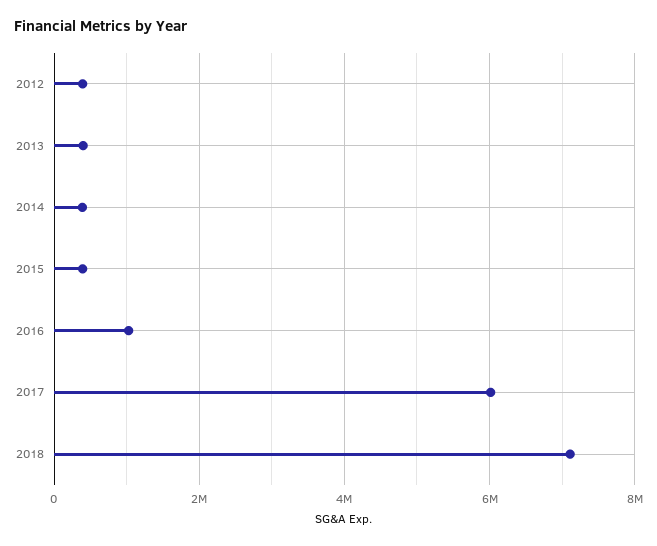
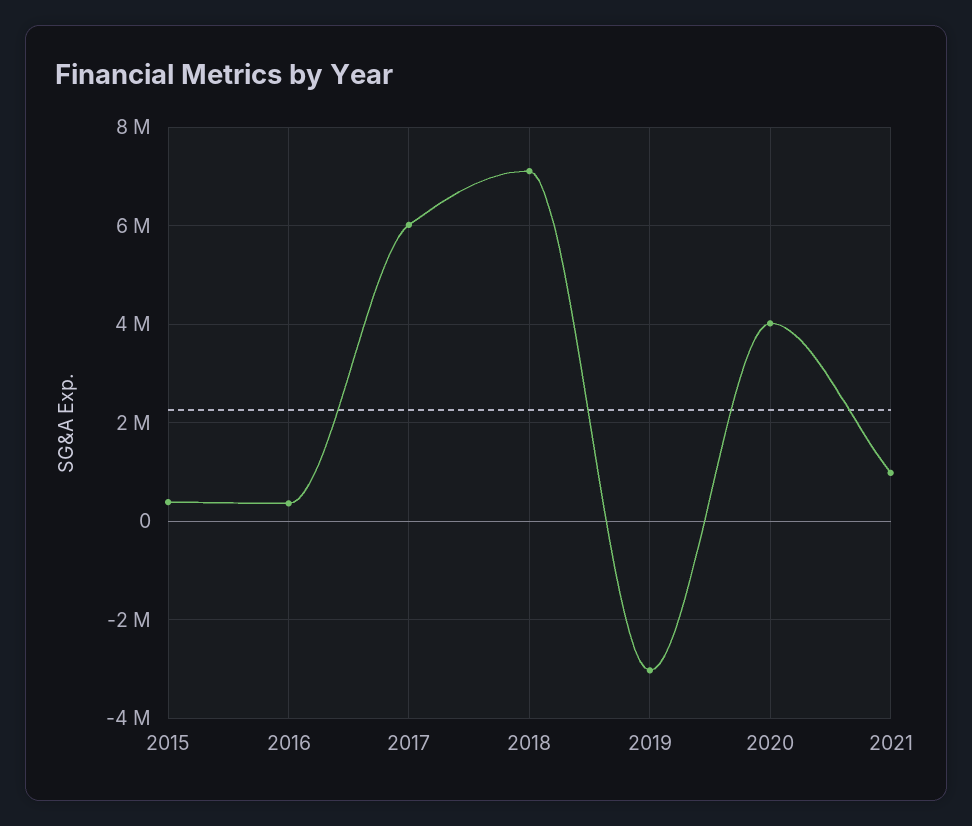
2012: 400000 -> none
2013: 400000 -> none
2014: 400000 -> none
2016: 1000000 -> 400000
2019: none -> -3000000
2020: none -> 4000000
2021: none -> 1000000

